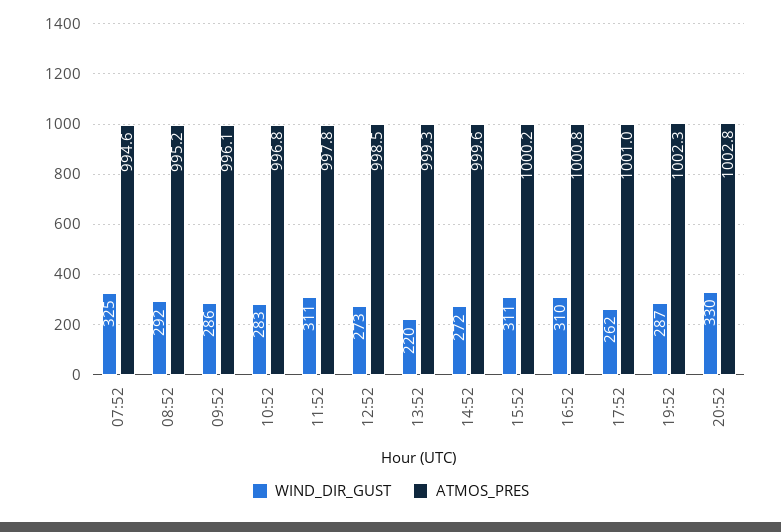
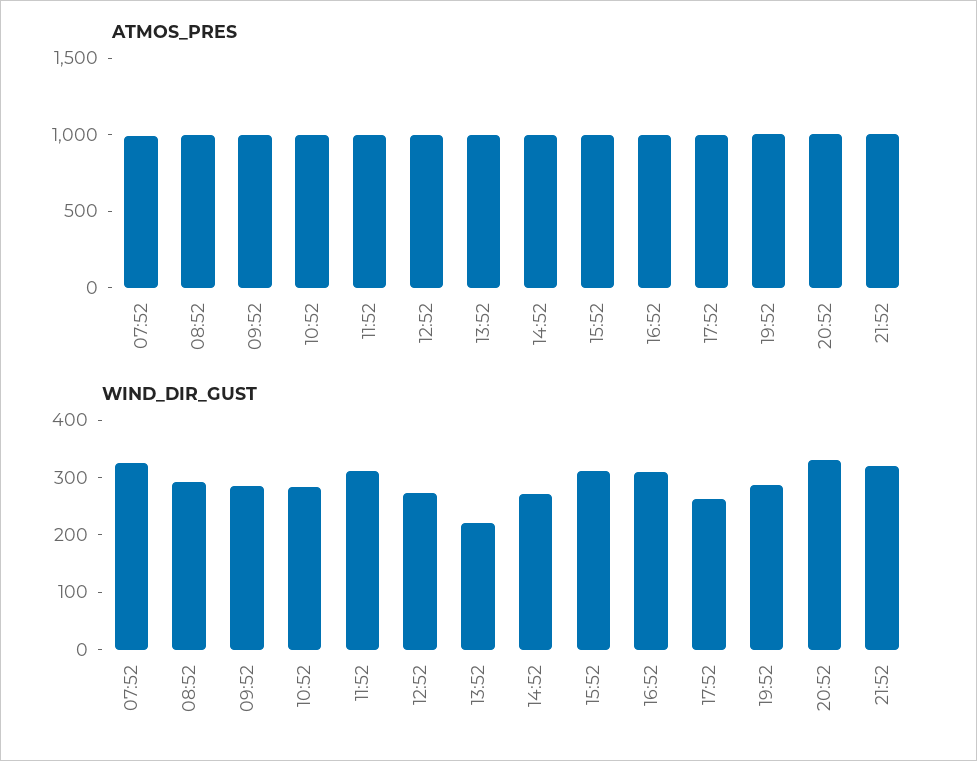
ATMOS_PRES, 21:52: none -> 1000
WIND_DIR_GUST, 21:52: none -> 320

